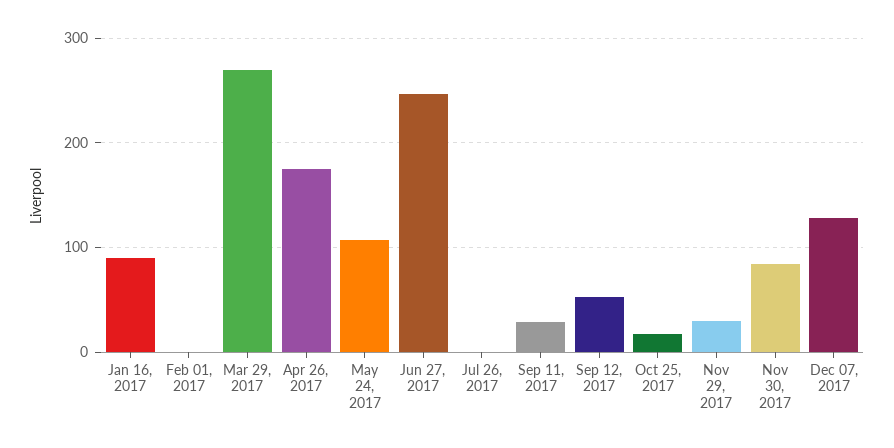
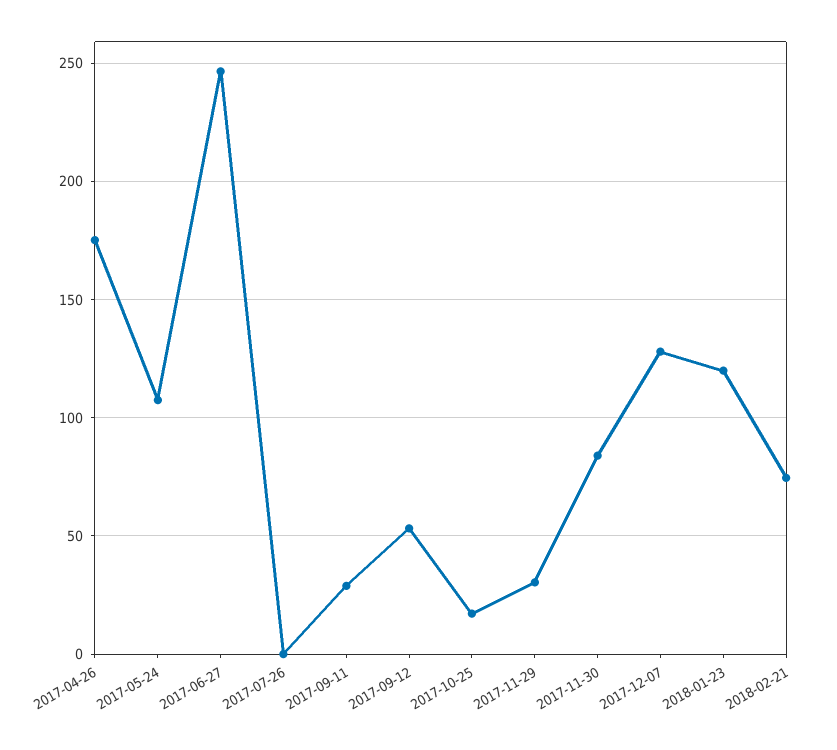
Jan 16, 2017: 90 -> none
Feb 01, 2017: 0 -> none
Mar 29, 2017: 270 -> none
2018-01-23: none -> 120
2018-02-21: none -> 75

